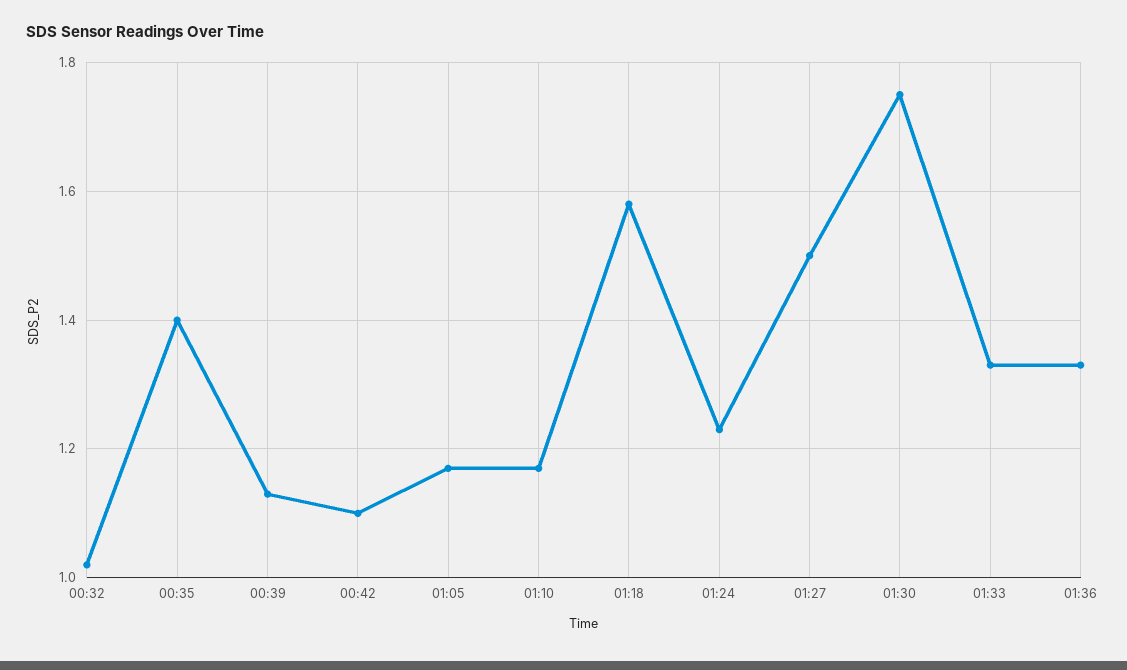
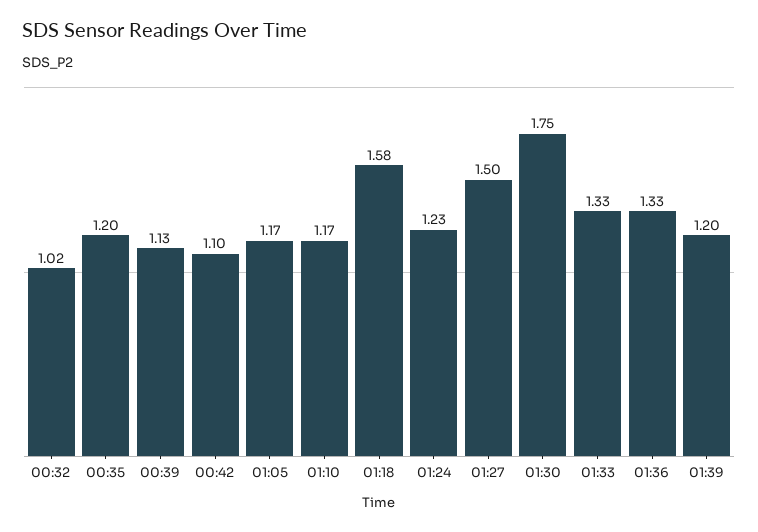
00:35: 1.4 -> 1.2
01:39: none -> 1.2

